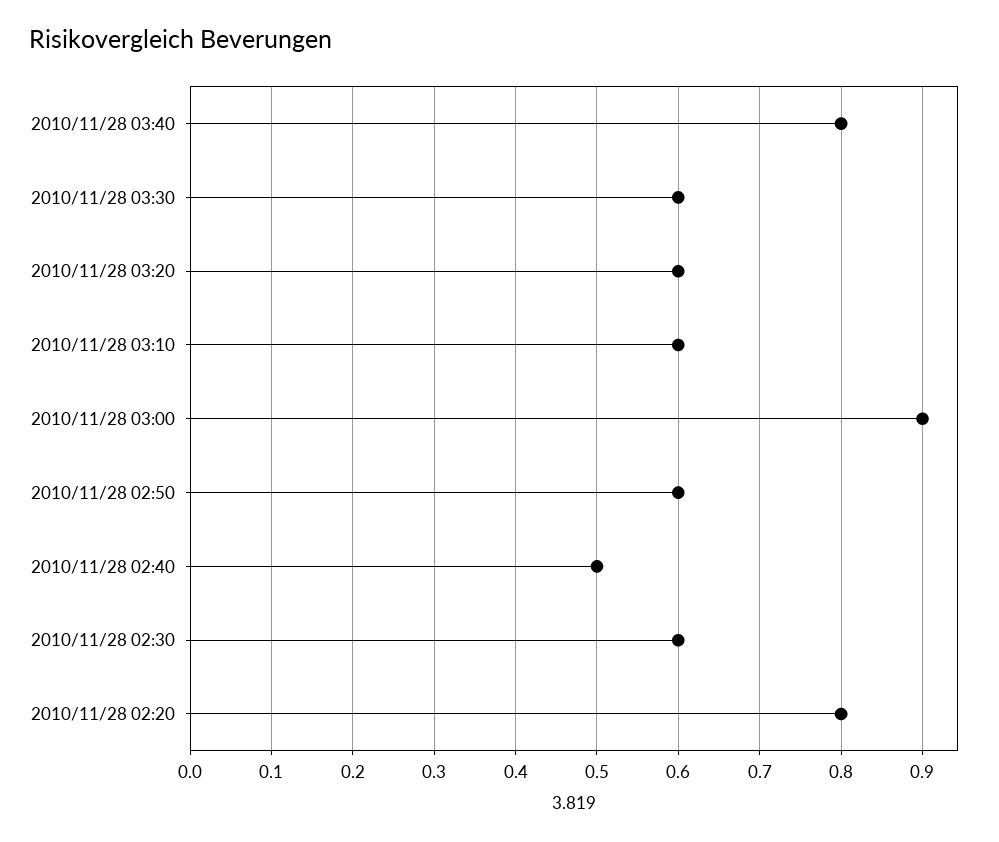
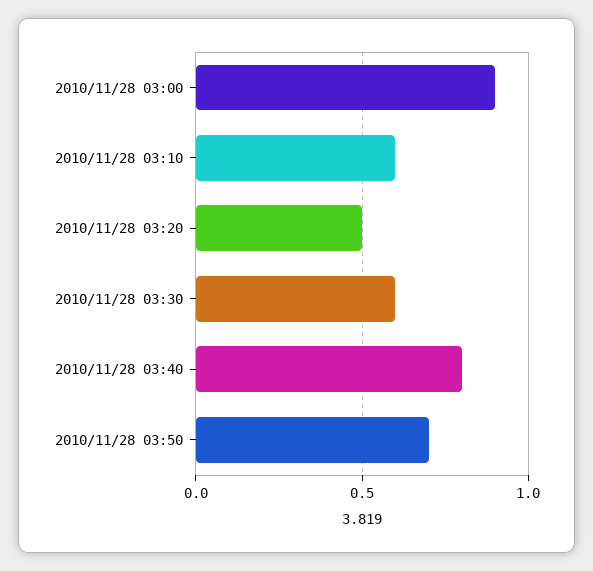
2010/11/28 03:20: 0.6 -> 0.5
2010/11/28 02:50: 0.6 -> none
2010/11/28 02:40: 0.5 -> none
2010/11/28 02:30: 0.6 -> none
2010/11/28 02:20: 0.8 -> none
2010/11/28 03:50: none -> 0.7

